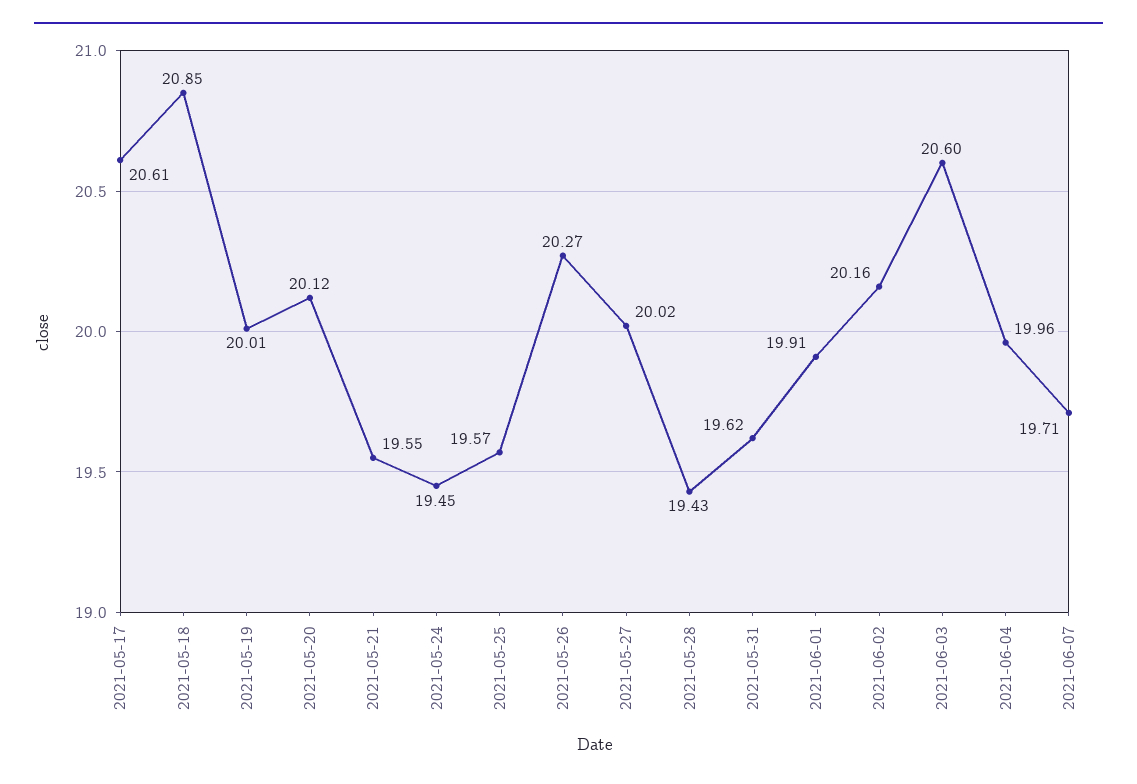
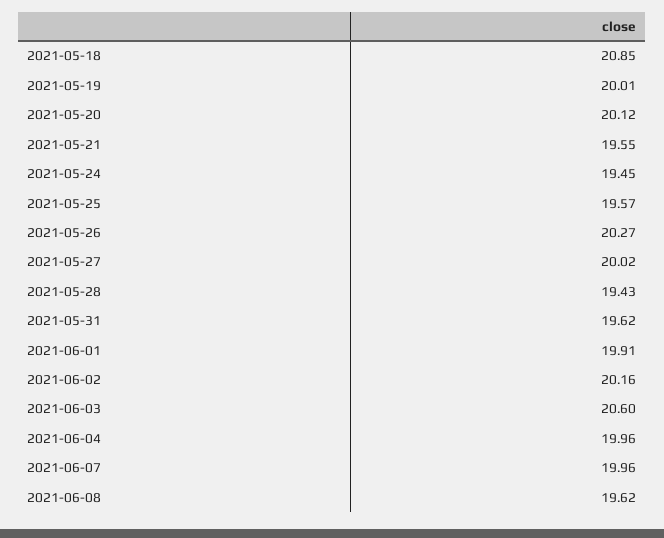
2021-05-17: 20.61 -> none
2021-06-07: 19.71 -> 19.96
2021-06-08: none -> 19.62

